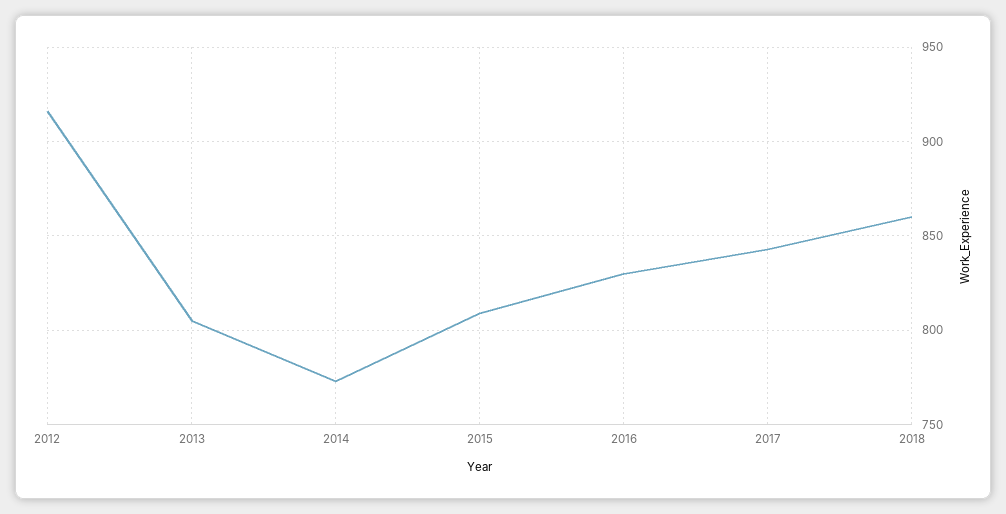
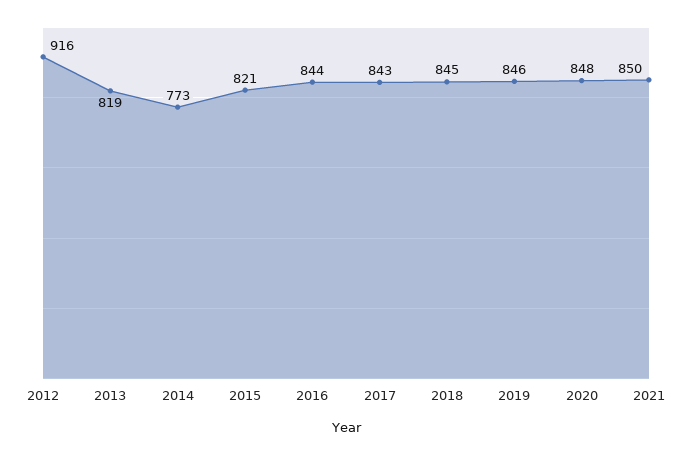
2013: 805 -> 819
2015: 810 -> 821
2016: 830 -> 844
2018: 860 -> 845
2019: none -> 846
2020: none -> 848
2021: none -> 850

